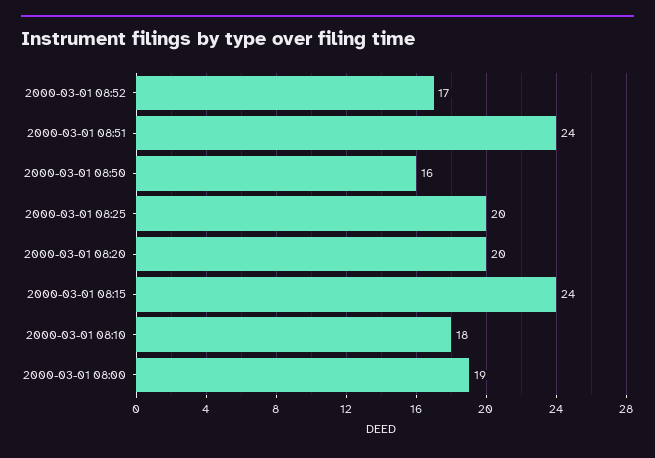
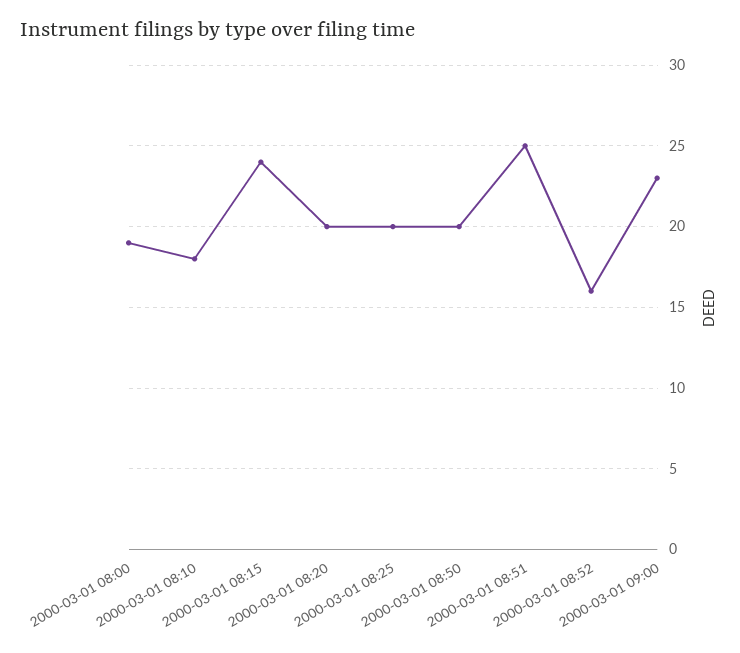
2000-03-01 08:52: 17 -> 16
2000-03-01 08:51: 24 -> 25
2000-03-01 08:50: 16 -> 20
2000-03-01 09:00: none -> 23

